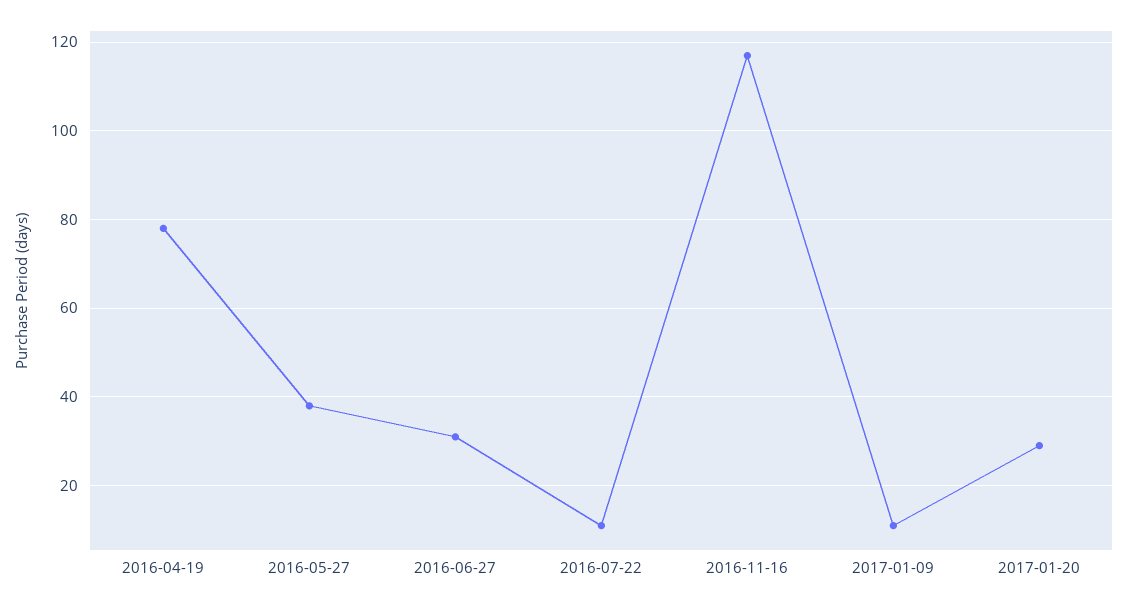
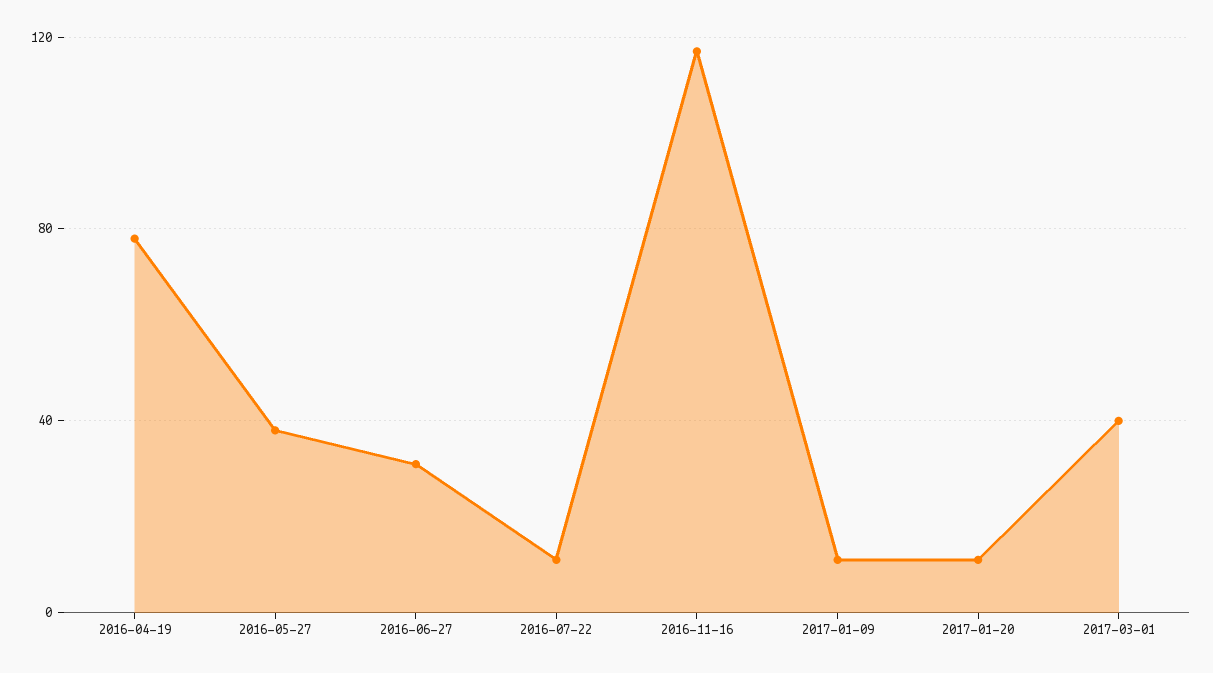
2017-01-20: 30 -> 10
2017-03-01: none -> 40

